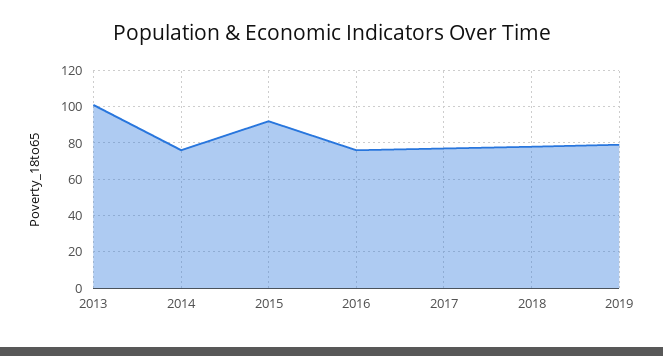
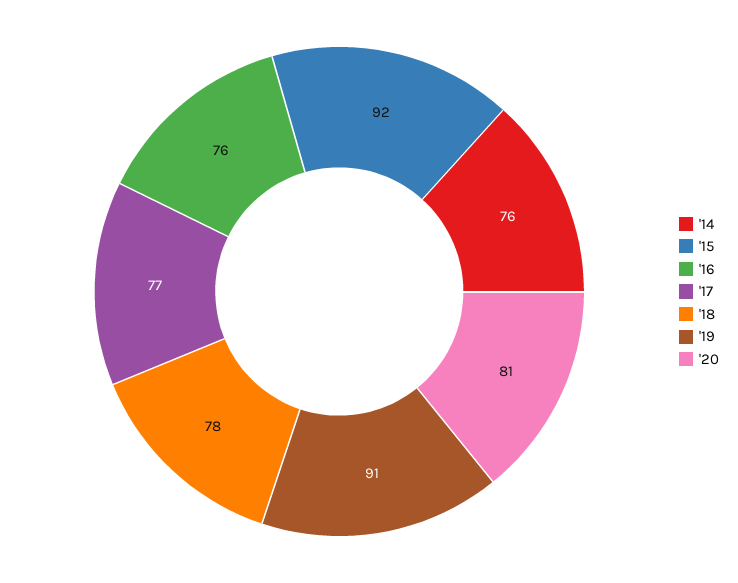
2013: 100 -> none
2019: 80 -> 91
'20: none -> 81

